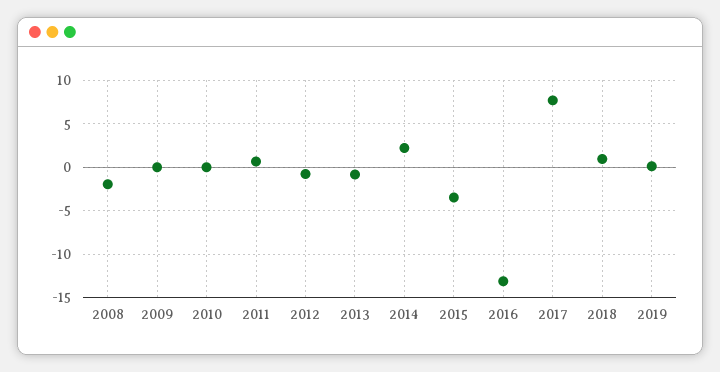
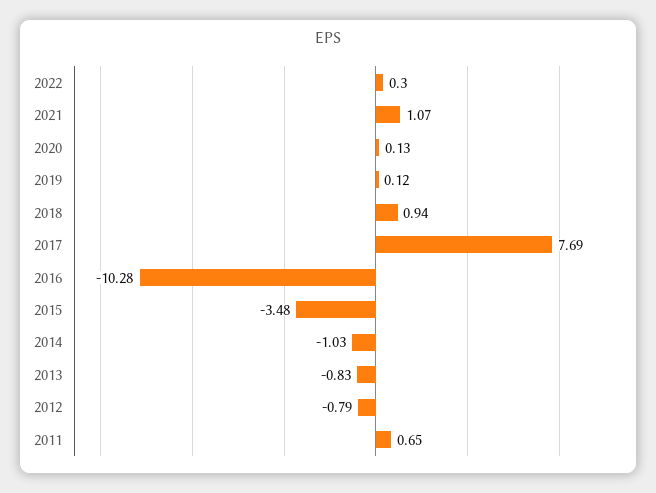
2008: -2 -> none
2009: 0 -> none
2010: 0 -> none
2014: 2 -> -1.03
2016: -13 -> -10.28
2022: none -> 0.3
2021: none -> 1.07
2020: none -> 0.13

